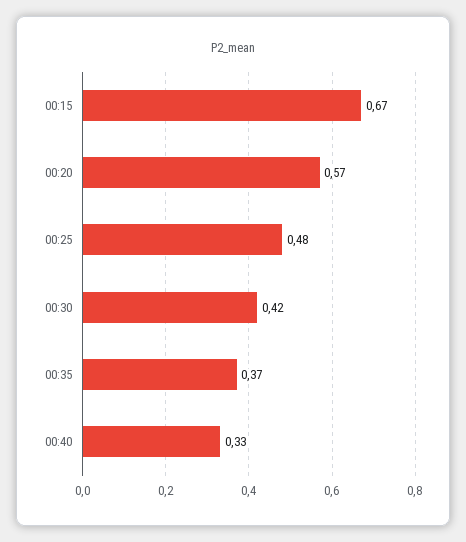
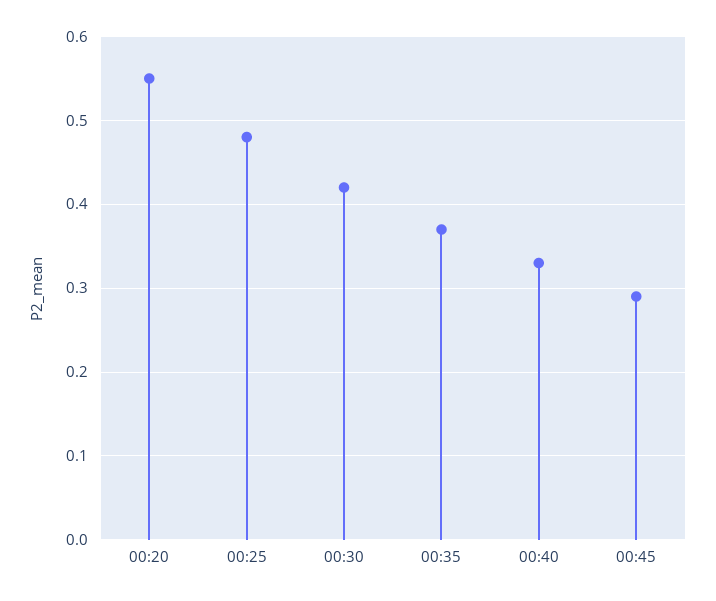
00:15: 0.67 -> none
00:20: 0.57 -> 0.55
00:45: none -> 0.29

